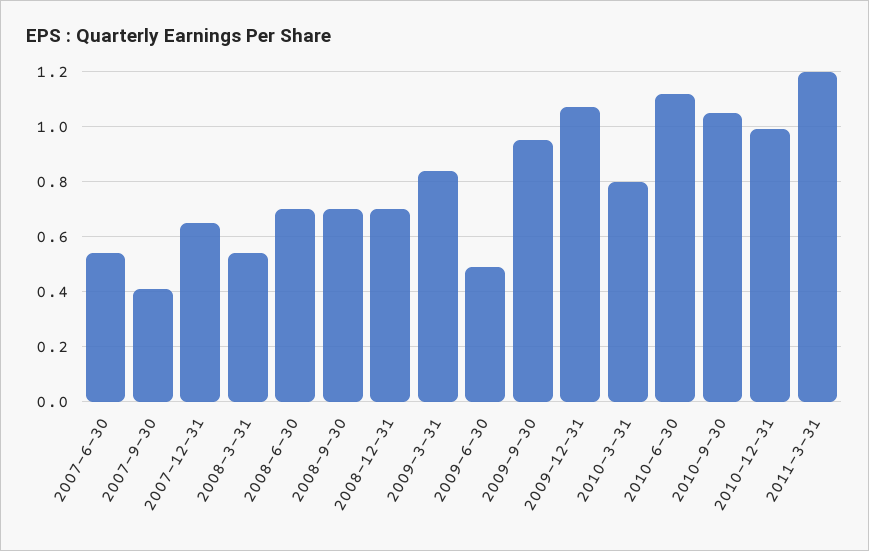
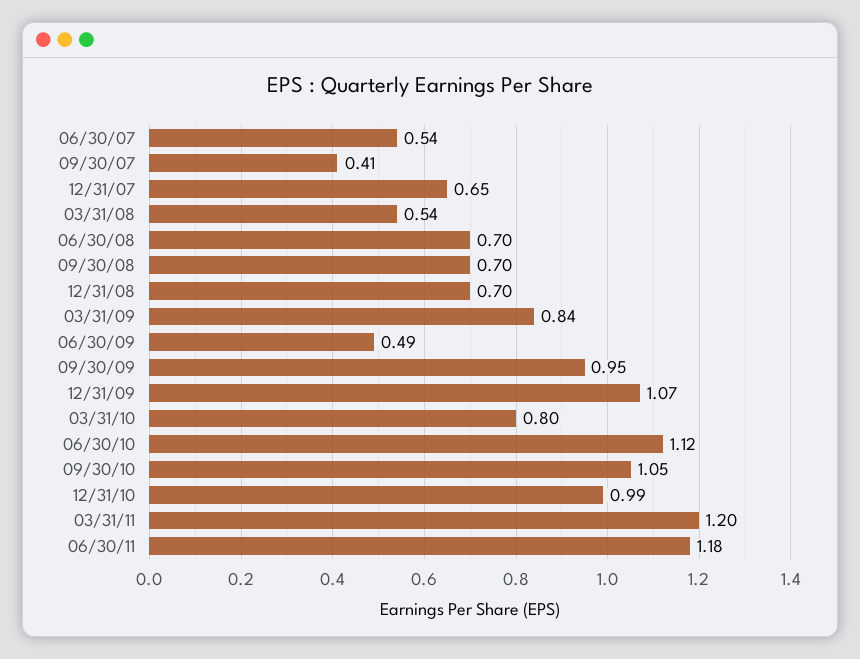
06/30/11: none -> 1.18

